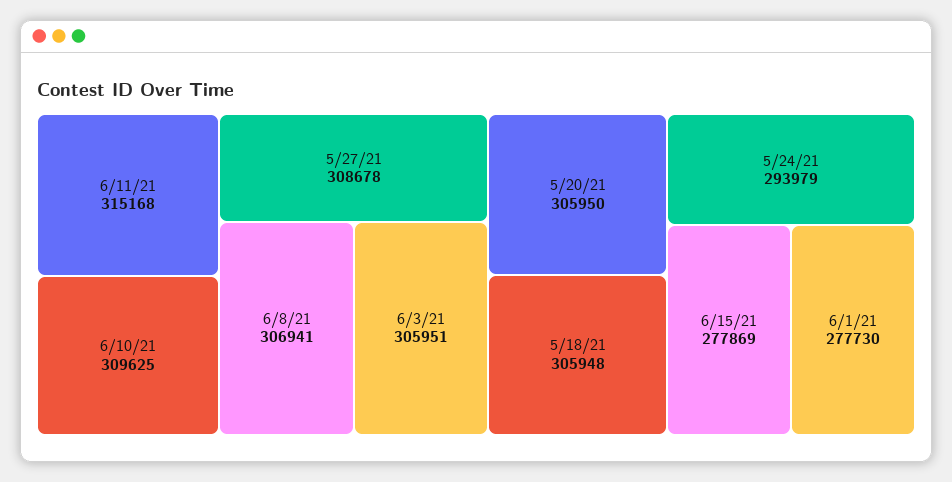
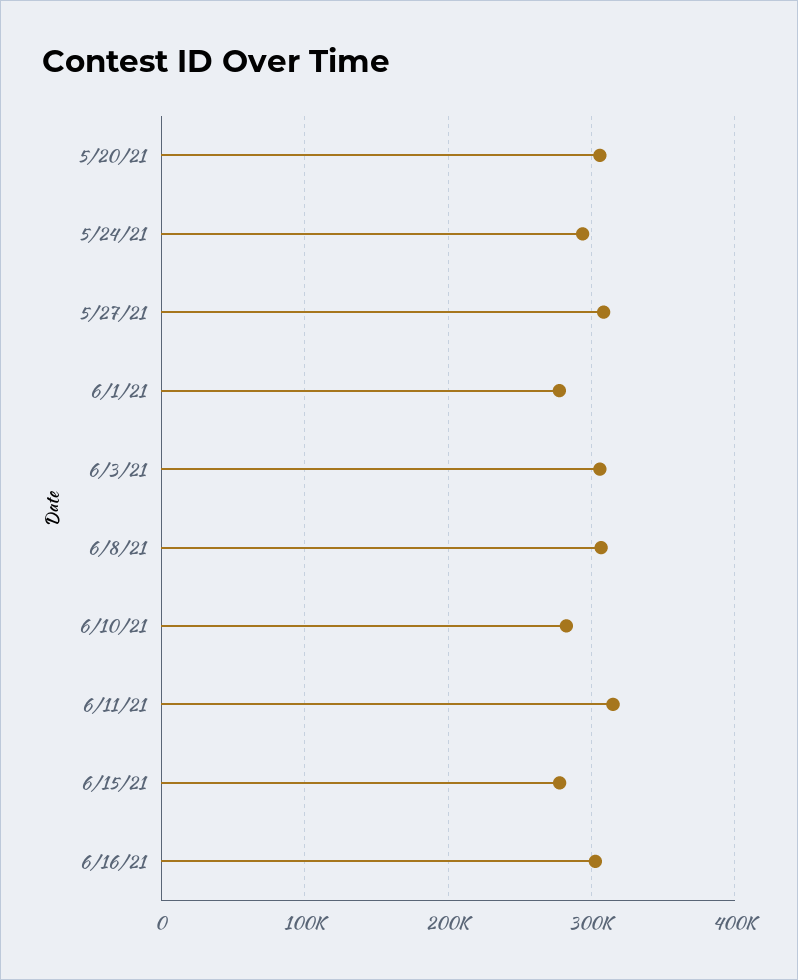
6/10/21: 309625 -> 280000
5/18/21: 305948 -> none
6/16/21: none -> 300000

